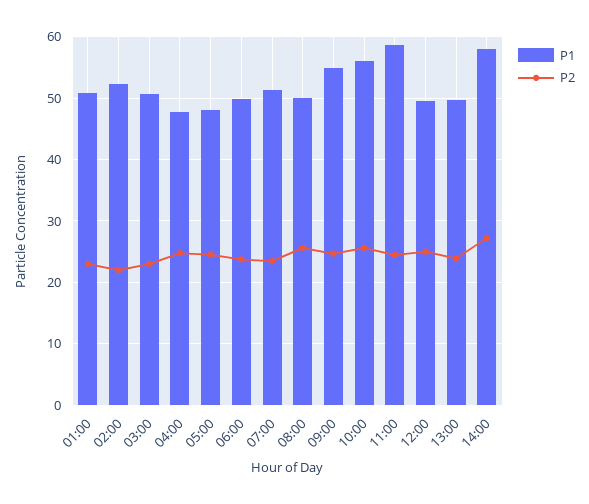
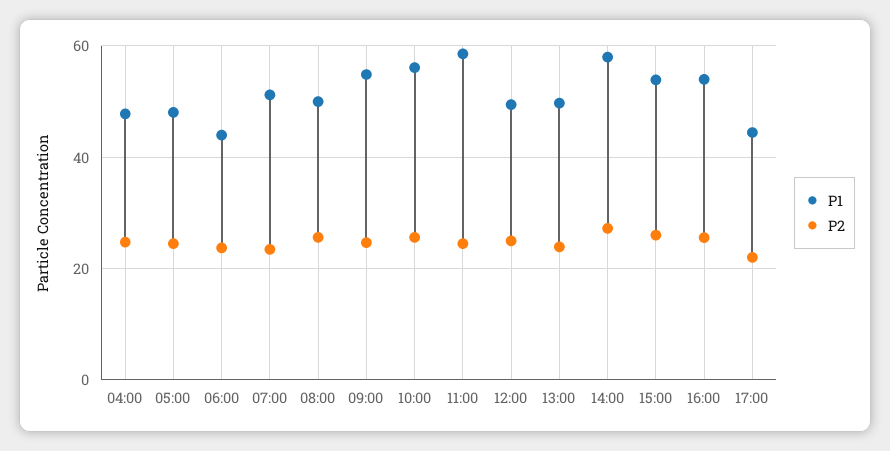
P1, 01:00: 51 -> none
P2, 01:00: 23 -> none
P1, 02:00: 52 -> none
P2, 02:00: 22 -> none
P1, 03:00: 51 -> none
P2, 03:00: 23 -> none
P1, 06:00: 50 -> 44
P1, 15:00: none -> 54
P2, 15:00: none -> 26
P1, 16:00: none -> 54
P2, 16:00: none -> 26
P1, 17:00: none -> 44
P2, 17:00: none -> 22

